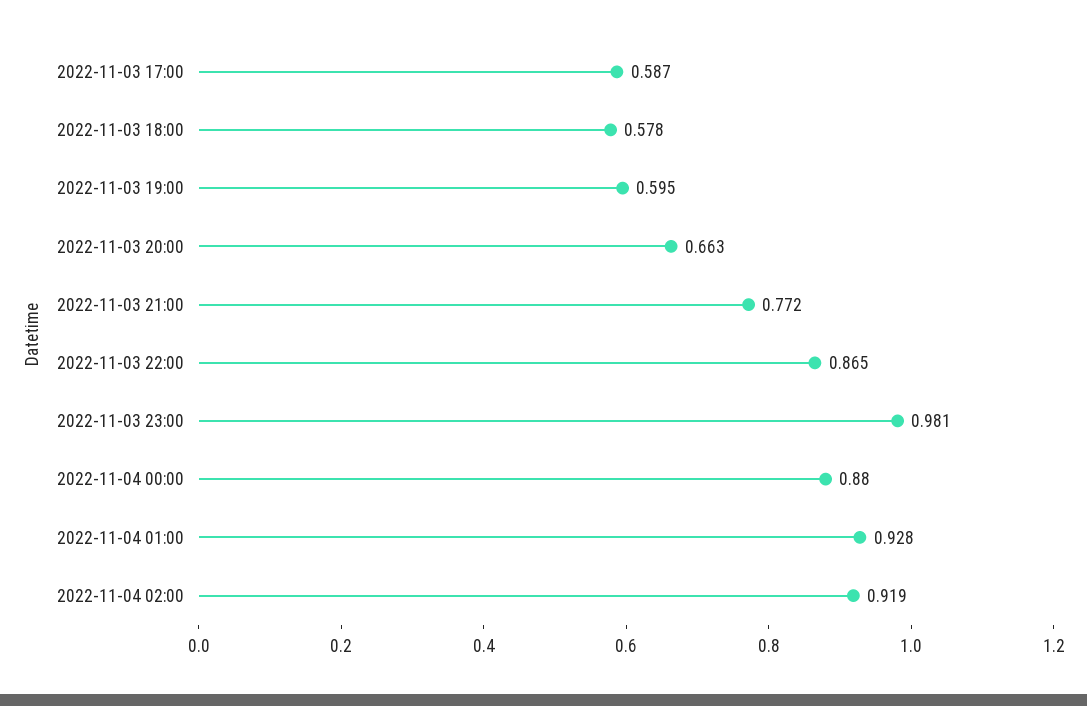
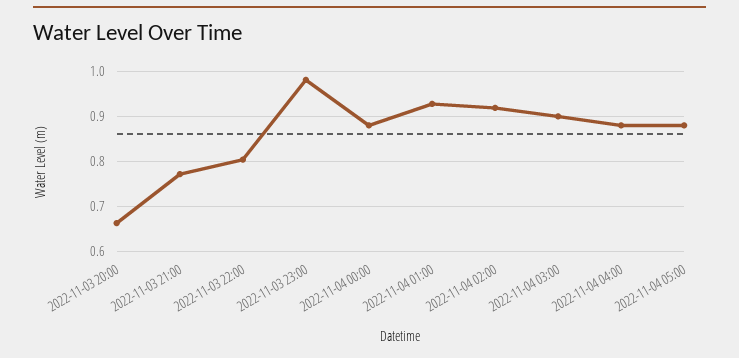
2022-11-03 17:00: 0.587 -> none
2022-11-03 18:00: 0.578 -> none
2022-11-03 19:00: 0.595 -> none
2022-11-03 22:00: 0.865 -> 0.8
2022-11-04 03:00: none -> 0.9
2022-11-04 04:00: none -> 0.88
2022-11-04 05:00: none -> 0.88

